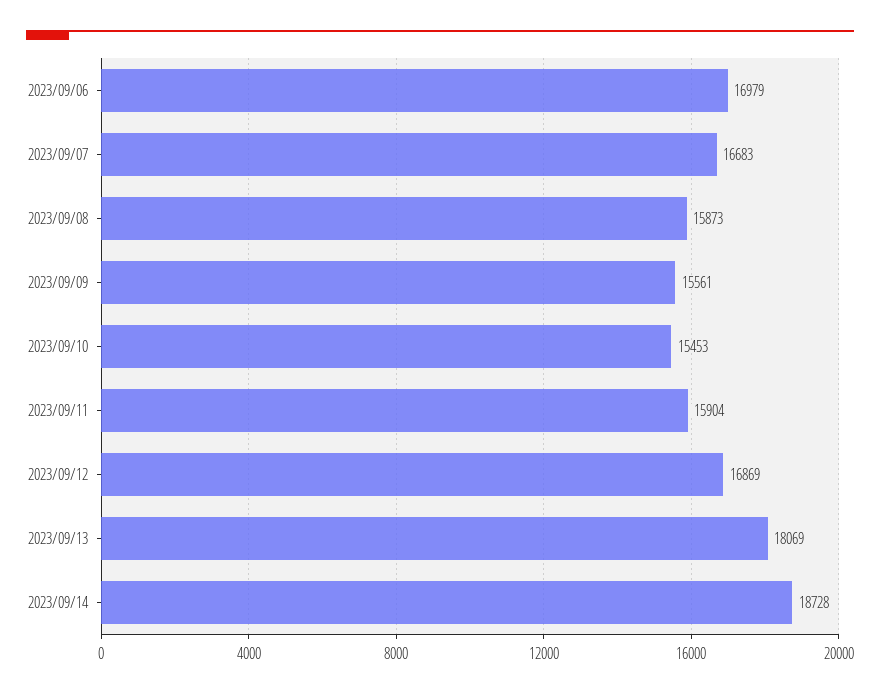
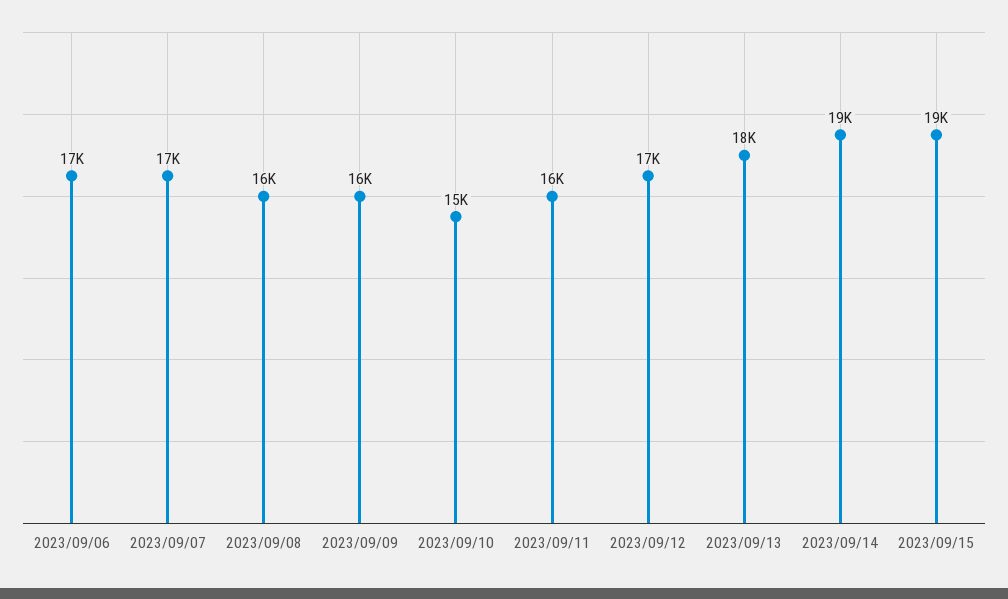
2023/09/15: none -> 19000

